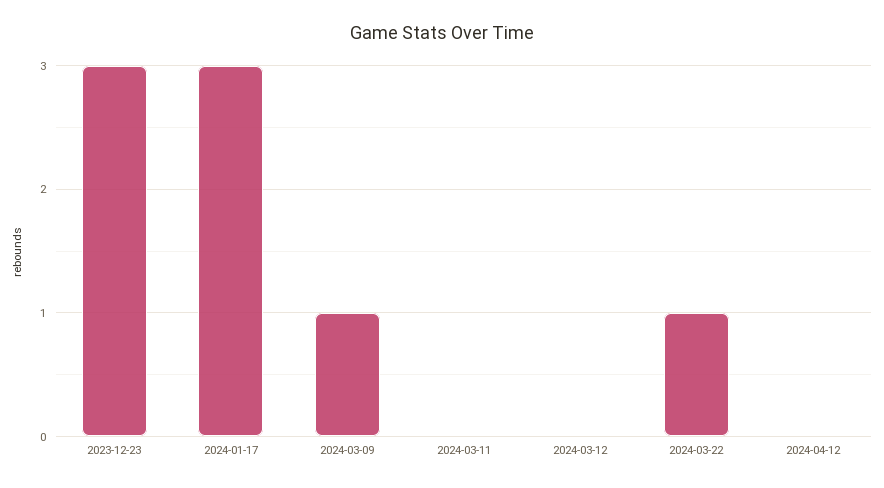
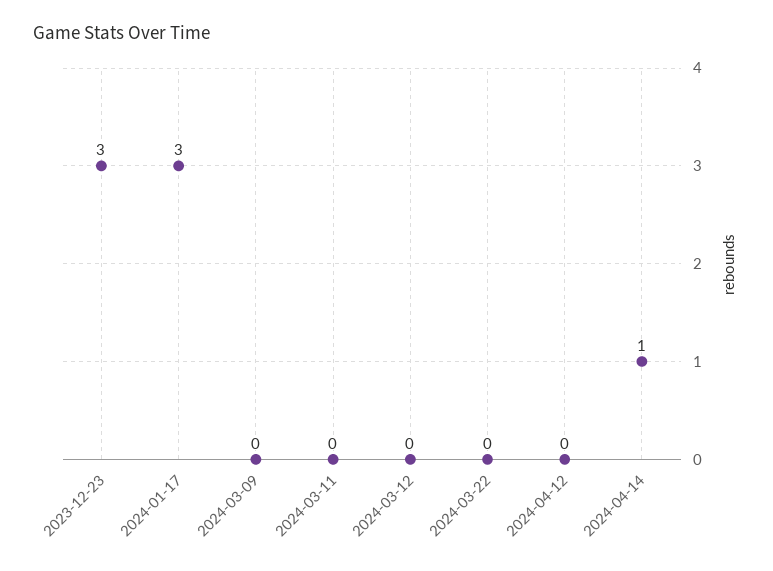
2024-03-09: 1 -> 0
2024-03-22: 1 -> 0
2024-04-14: none -> 1

